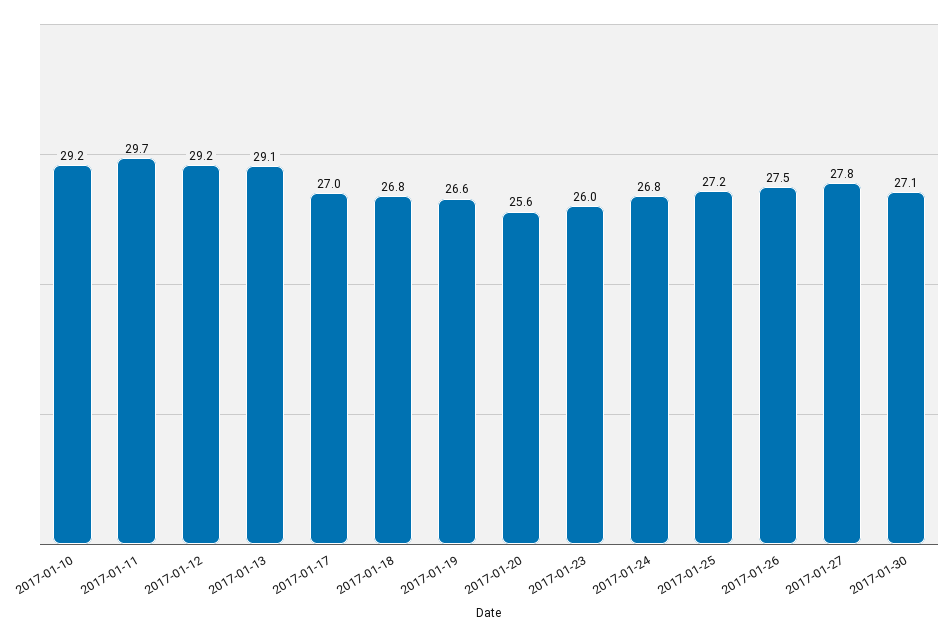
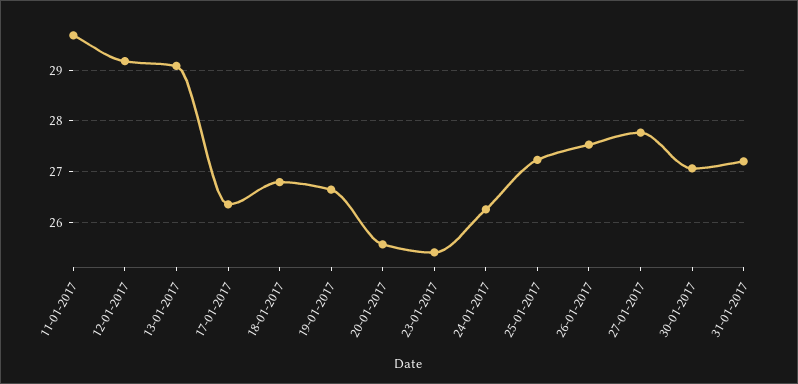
2017-01-10: 29.2 -> none
2017-01-17: 27 -> 26.4
2017-01-23: 26 -> 25.4
2017-01-24: 26.8 -> 26.2
31-01-2017: none -> 27.2

